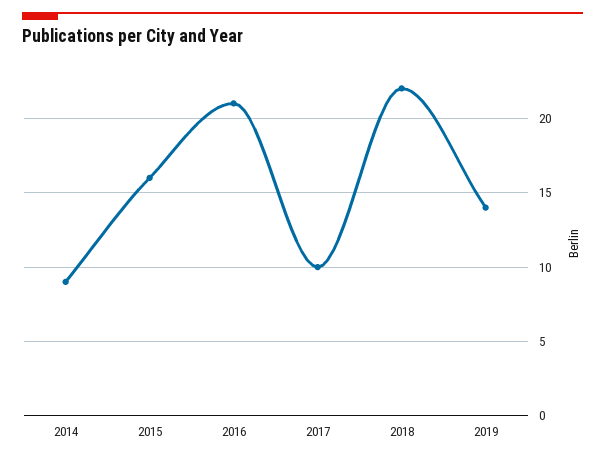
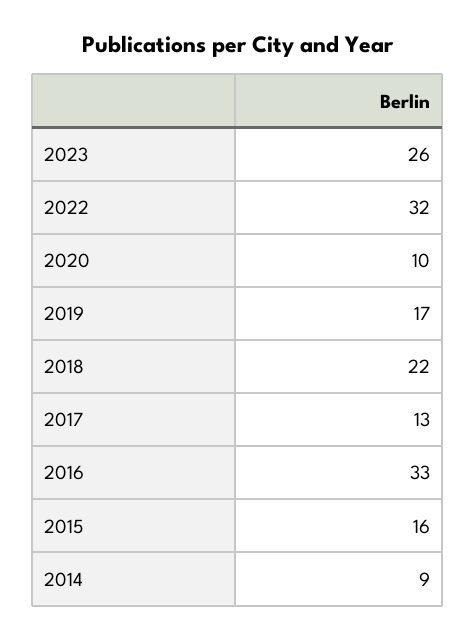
2016: 21 -> 33
2017: 10 -> 13
2019: 14 -> 17
2023: none -> 26
2022: none -> 32
2020: none -> 10

